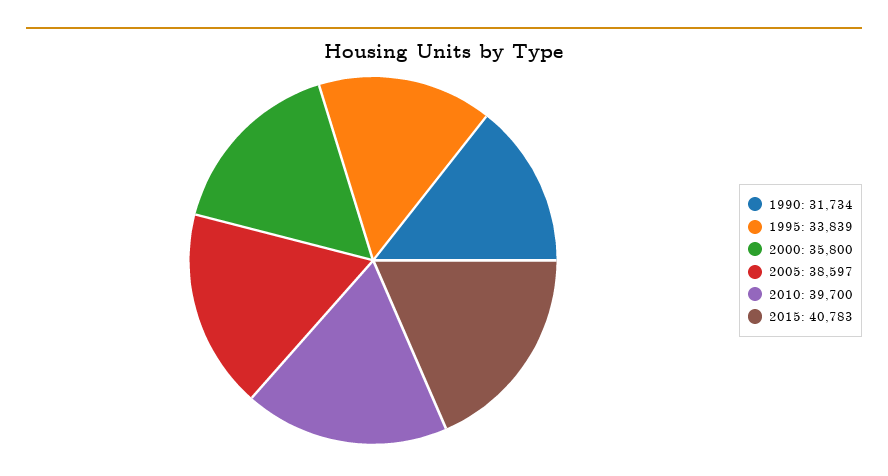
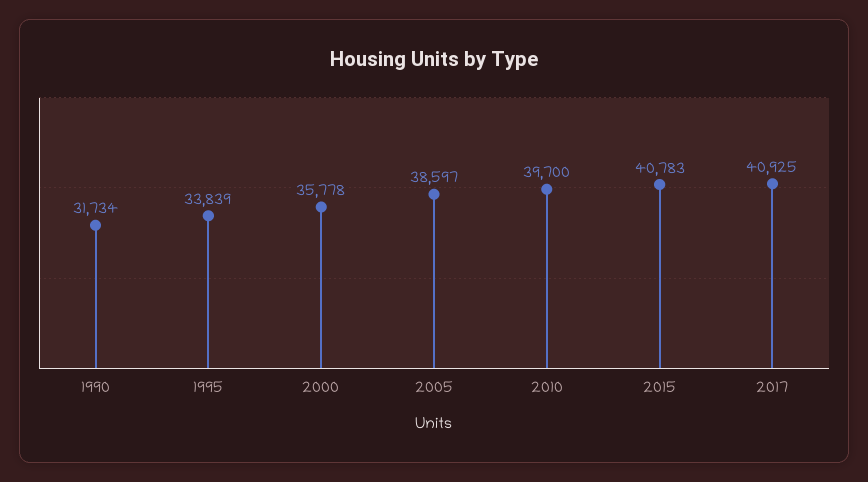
2000: 35800 -> 35778
2017: none -> 40925

